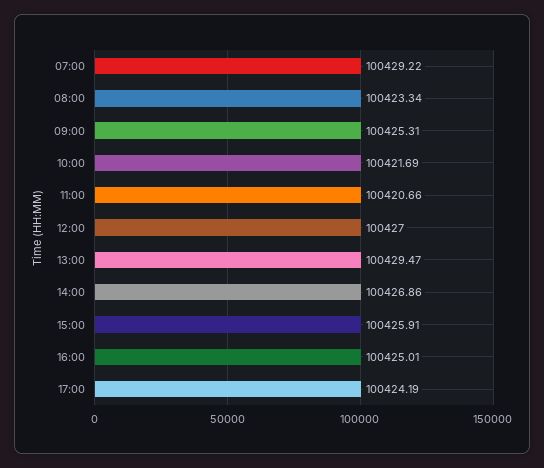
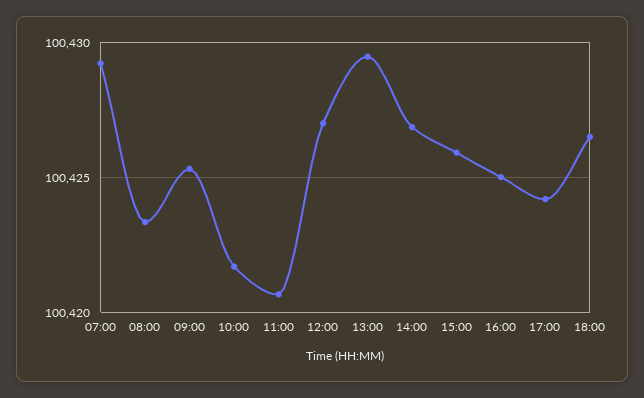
18:00: none -> 100426.5

